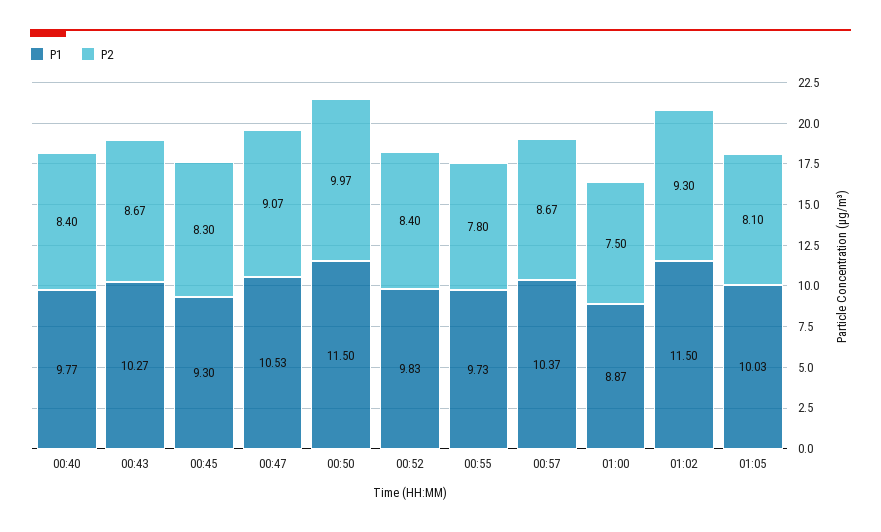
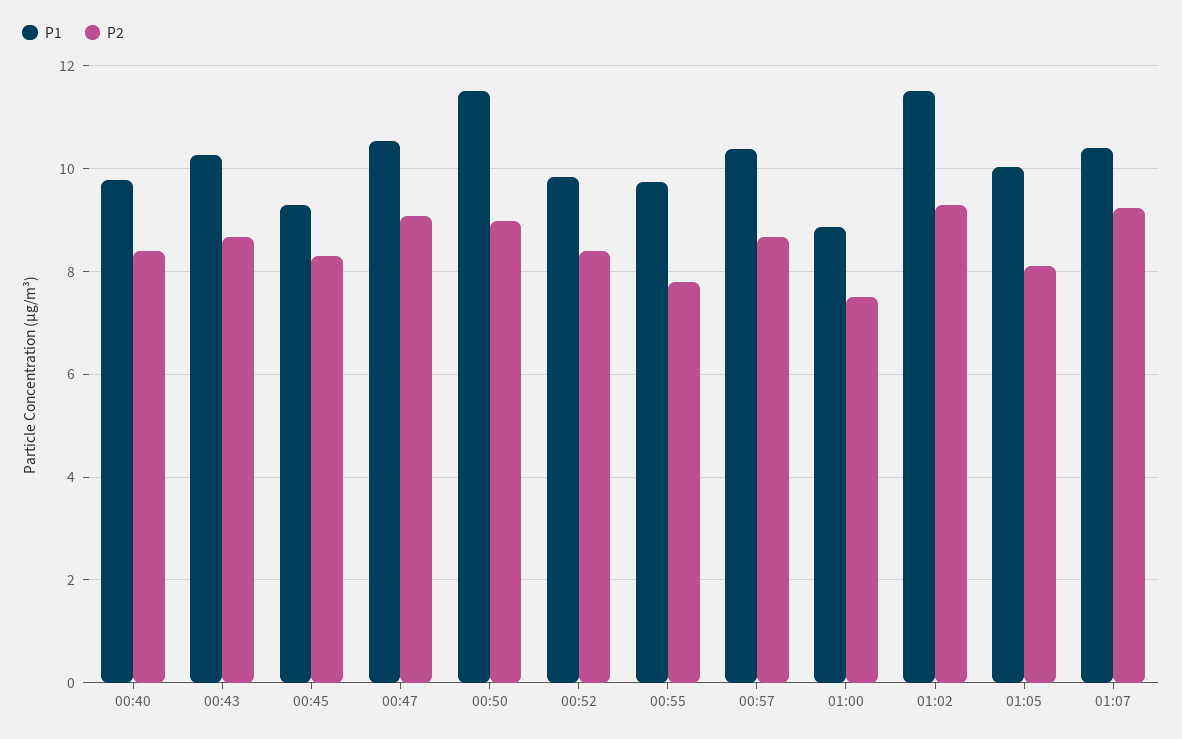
P2, 00:50: 9.97 -> 9
P1, 01:07: none -> 10.4
P2, 01:07: none -> 9.2

